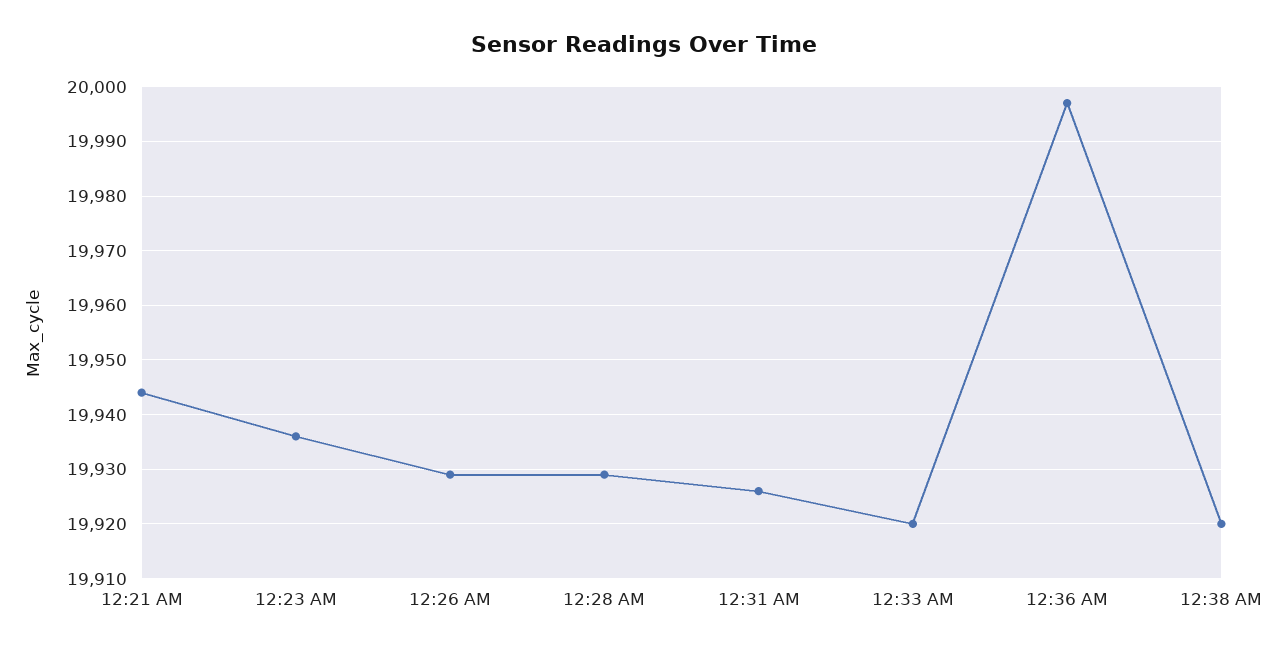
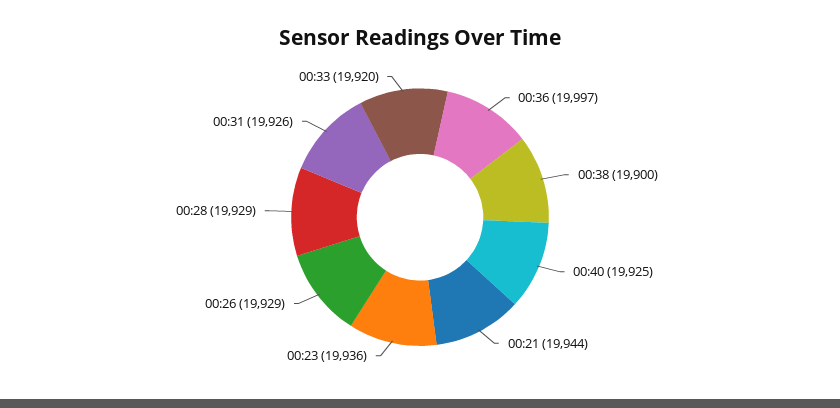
12:38 AM: 19920 -> 19900
00:40: none -> 19925

